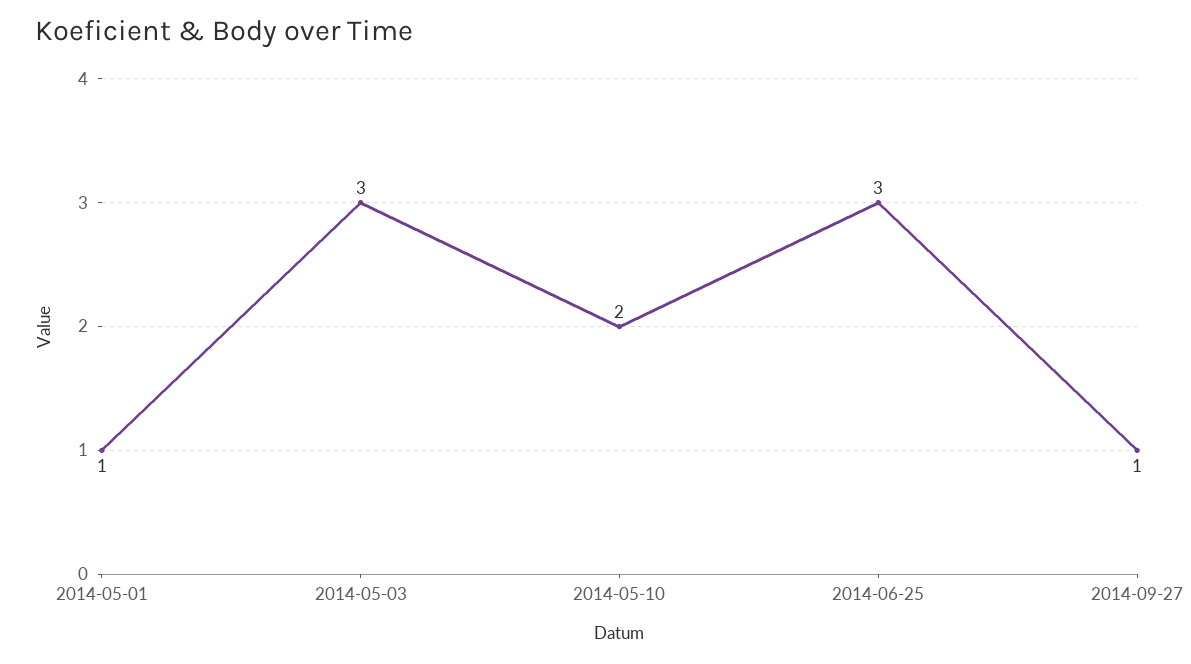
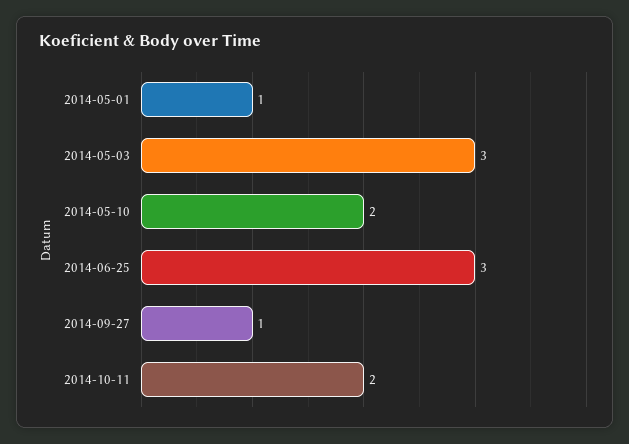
2014-10-11: none -> 2

